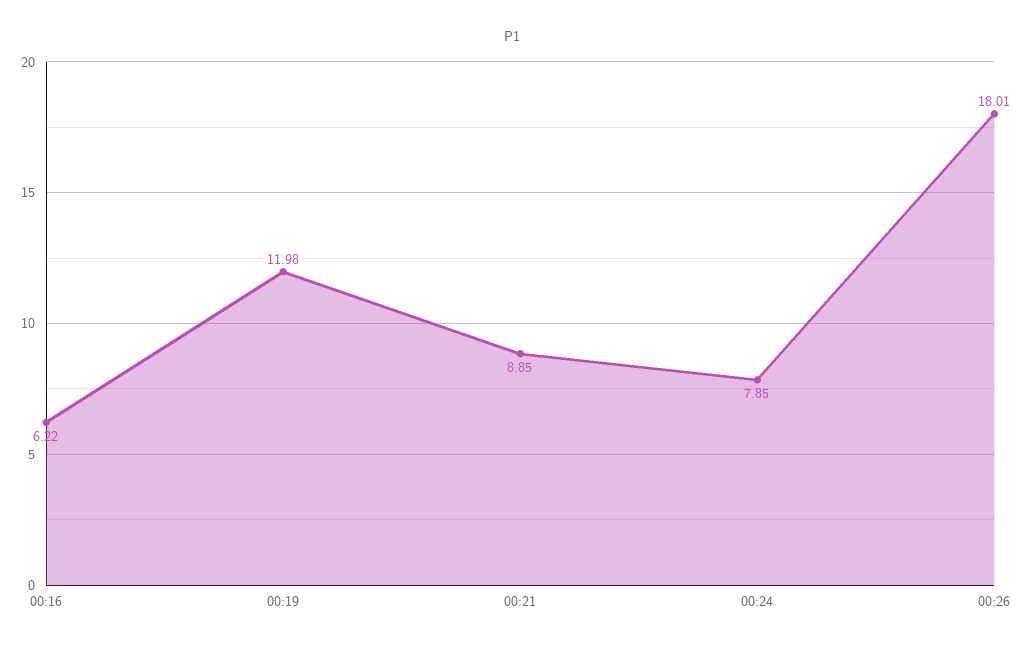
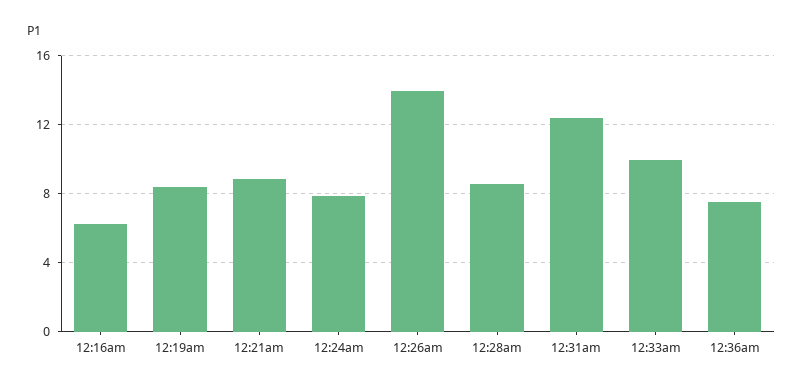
00:19: 11.98 -> 8.5
00:26: 18.01 -> 14
12:28am: none -> 8.5
12:31am: none -> 12.5
12:33am: none -> 10
12:36am: none -> 7.5

